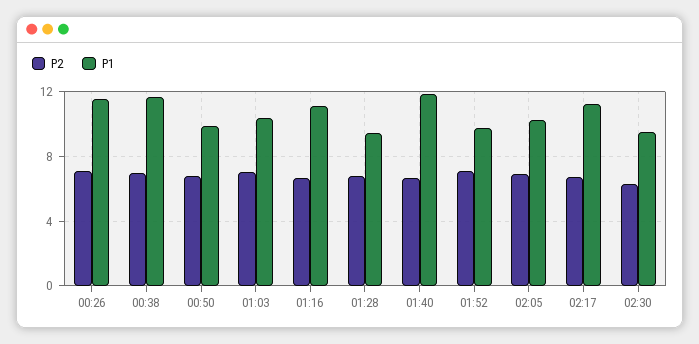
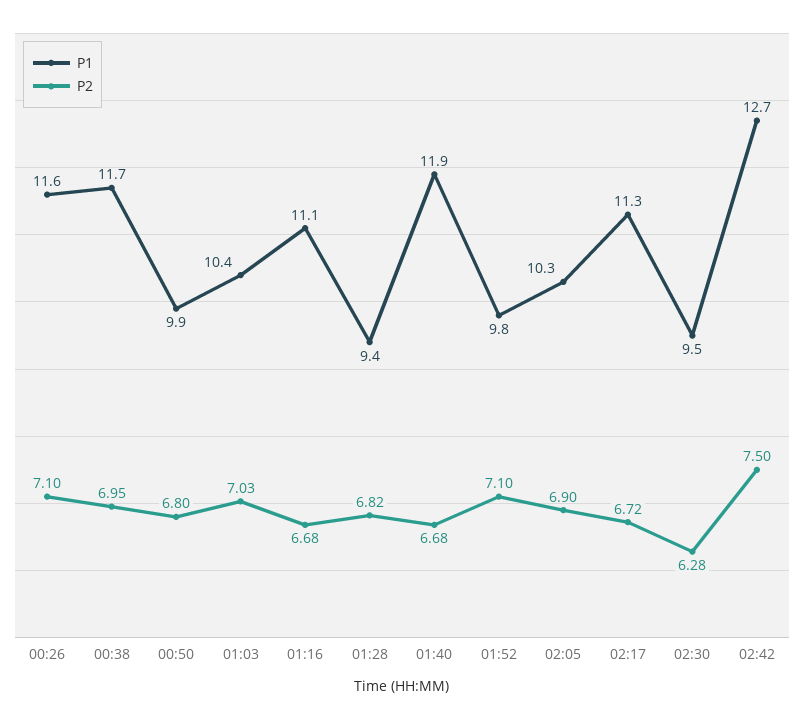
P1, 02:42: none -> 12.7
P2, 02:42: none -> 7.5

